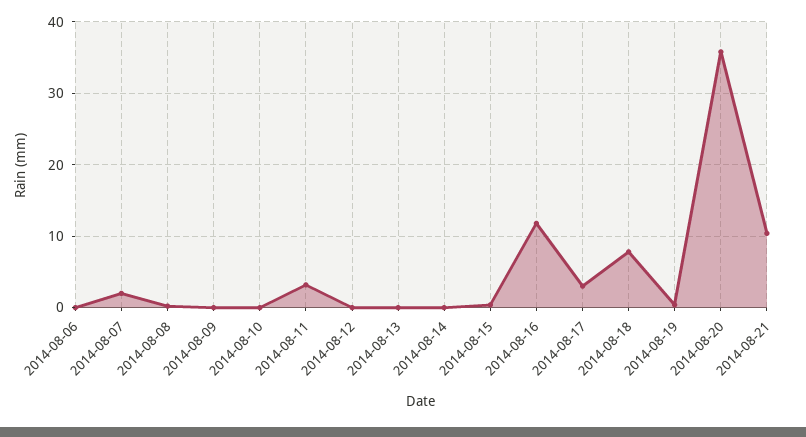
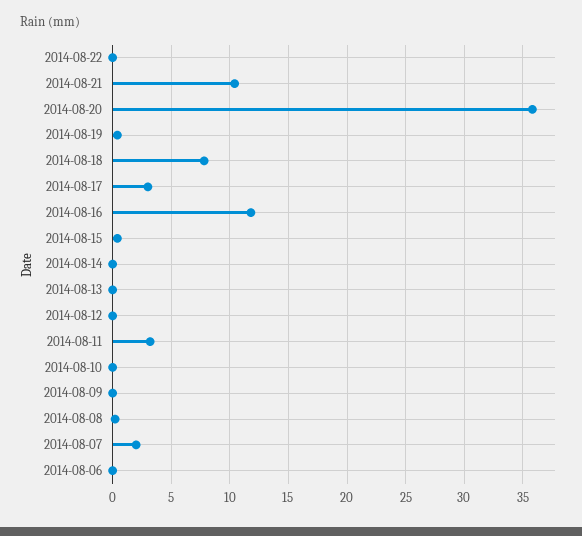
2014-08-22: none -> 0

